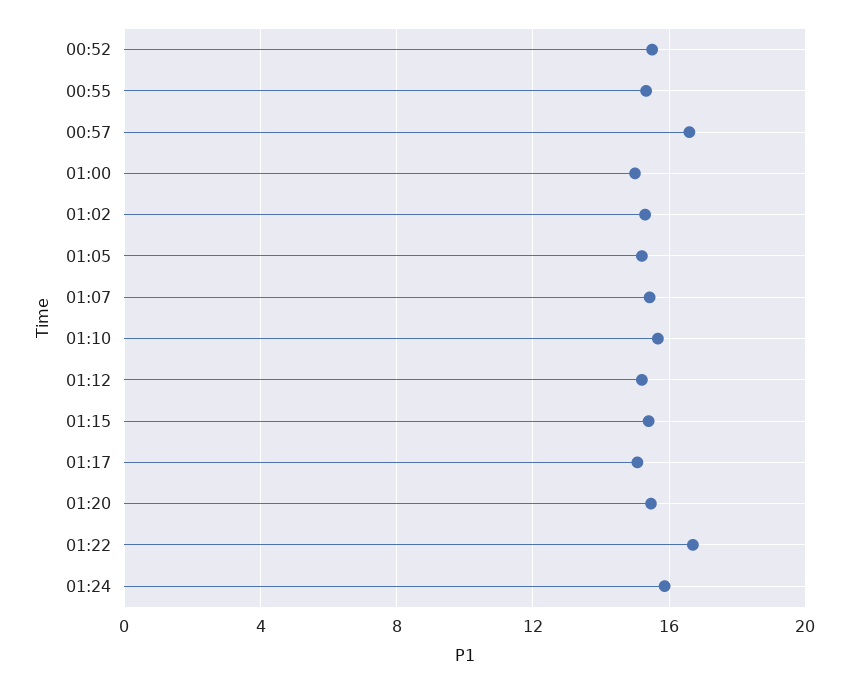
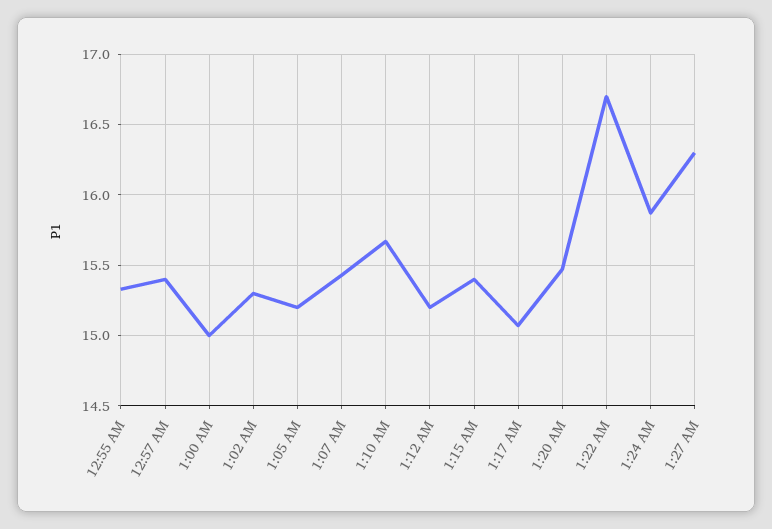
00:52: 15.5 -> none
00:57: 16.5 -> 15.4
1:27 AM: none -> 16.3

